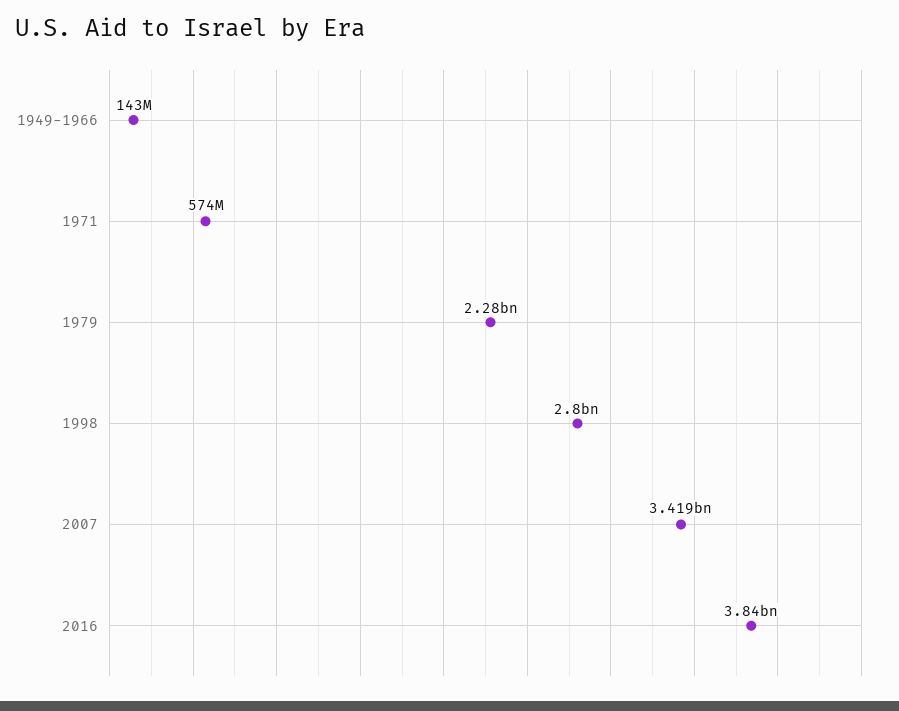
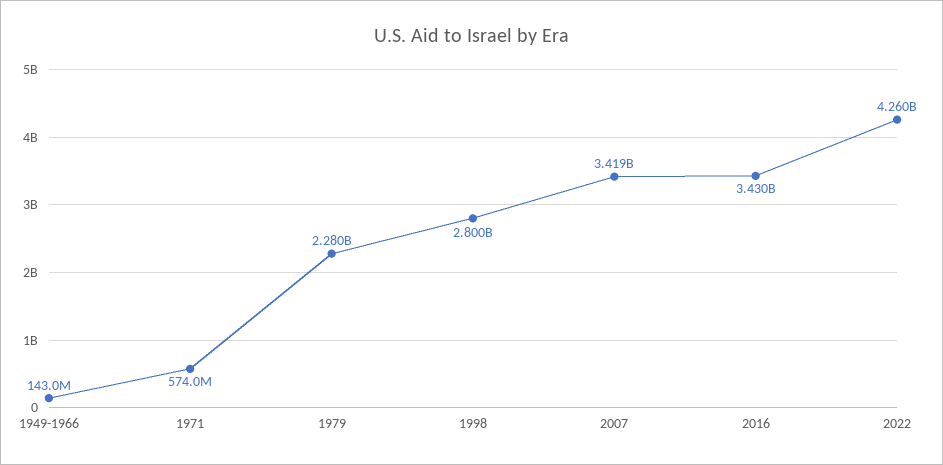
2016: 3840000000 -> 3430000000
2022: none -> 4260000000

